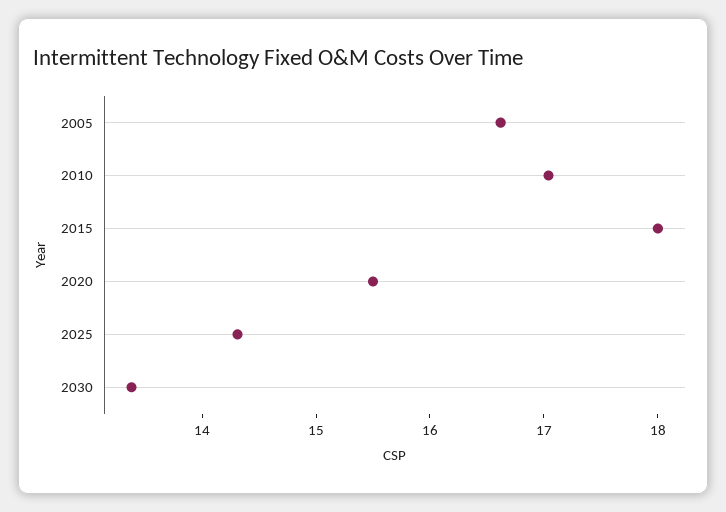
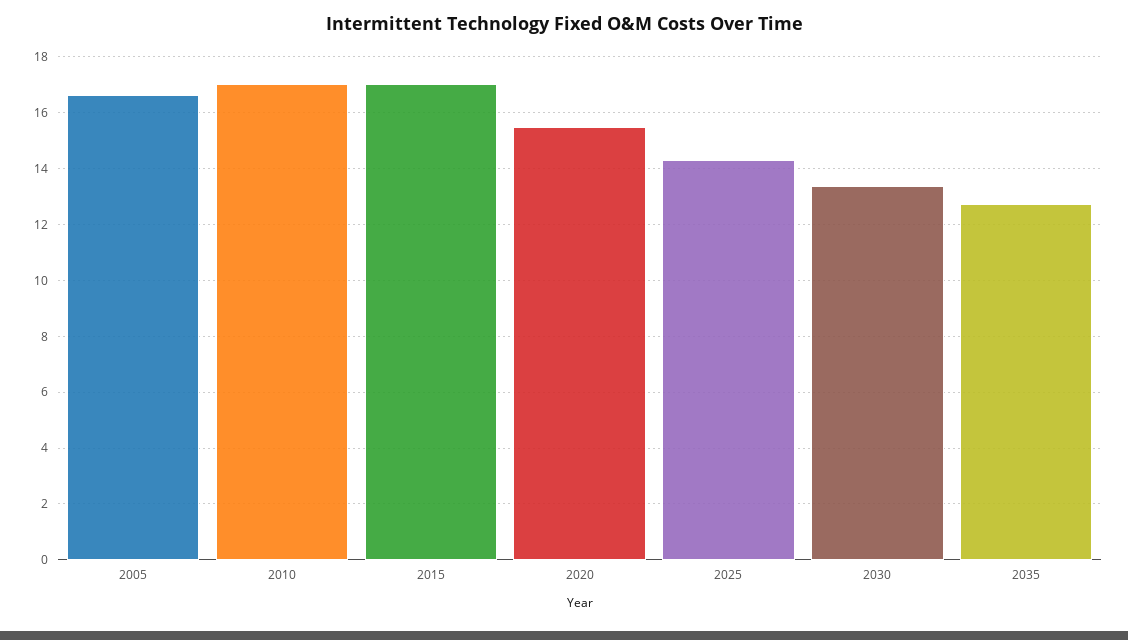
2015: 18 -> 17
2035: none -> 12.75

